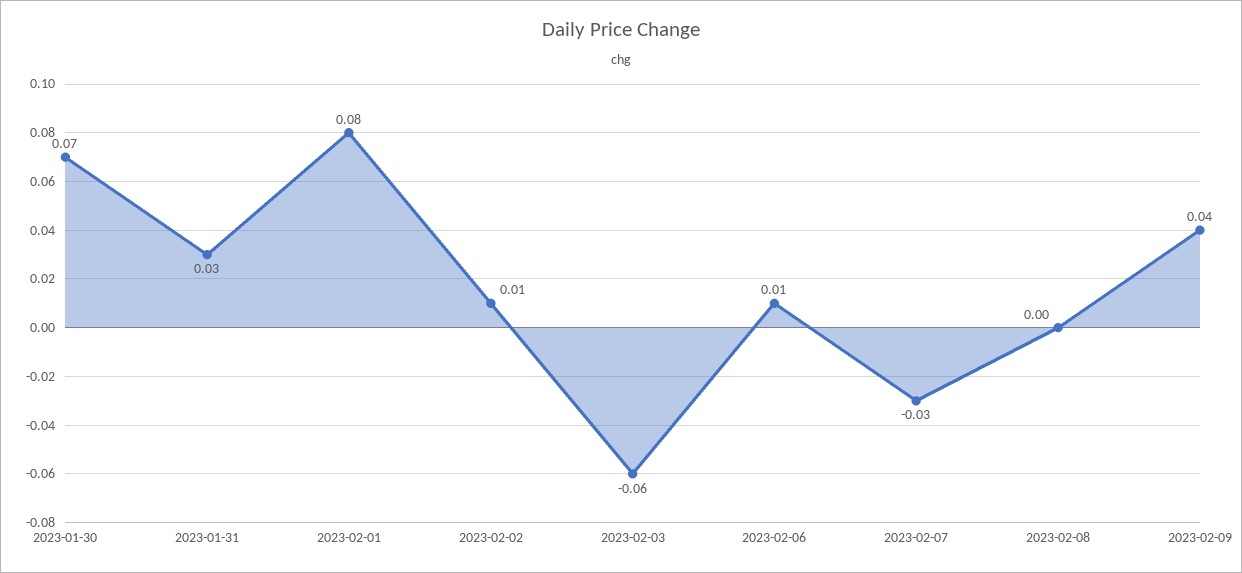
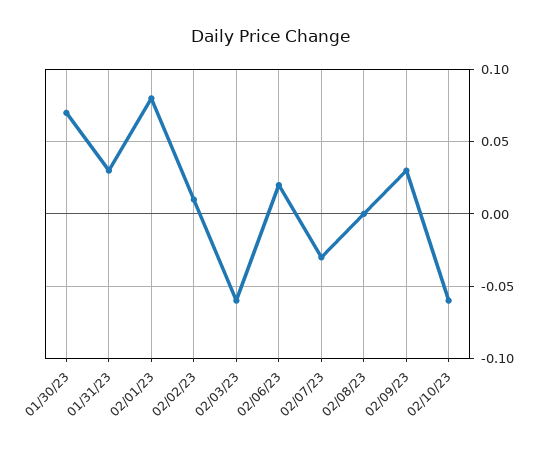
2023-02-06: 0.01 -> 0.02
2023-02-09: 0.04 -> 0.03
02/10/23: none -> -0.06

